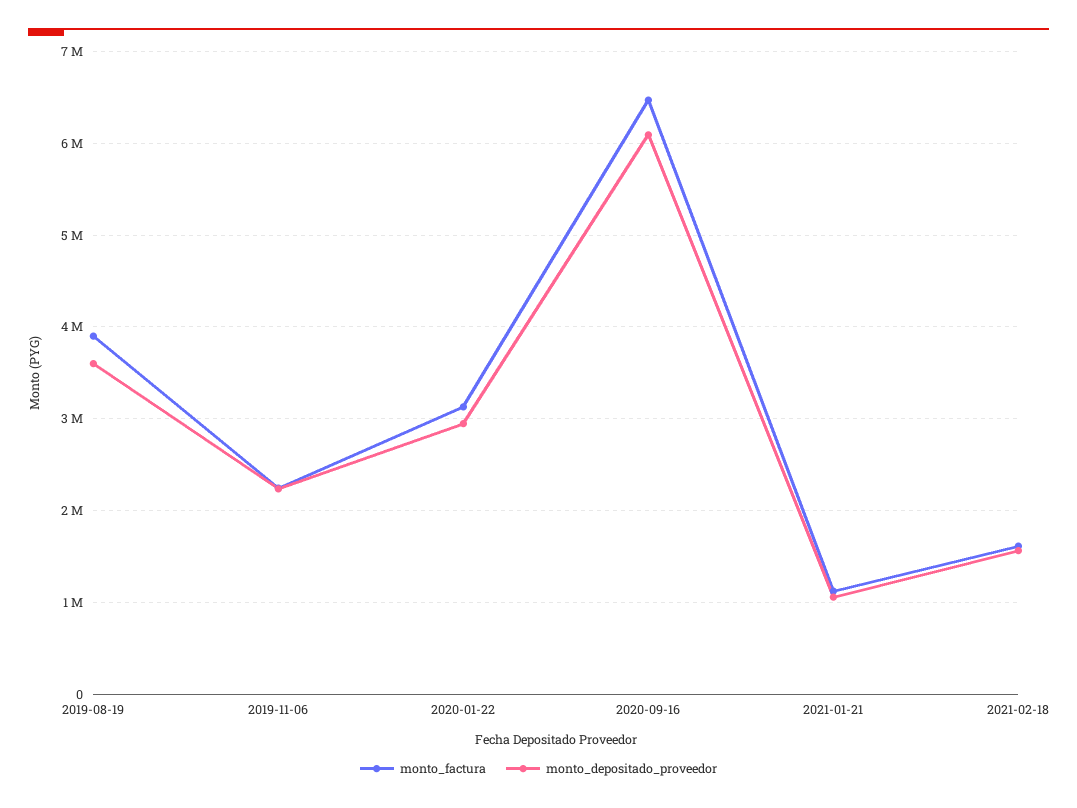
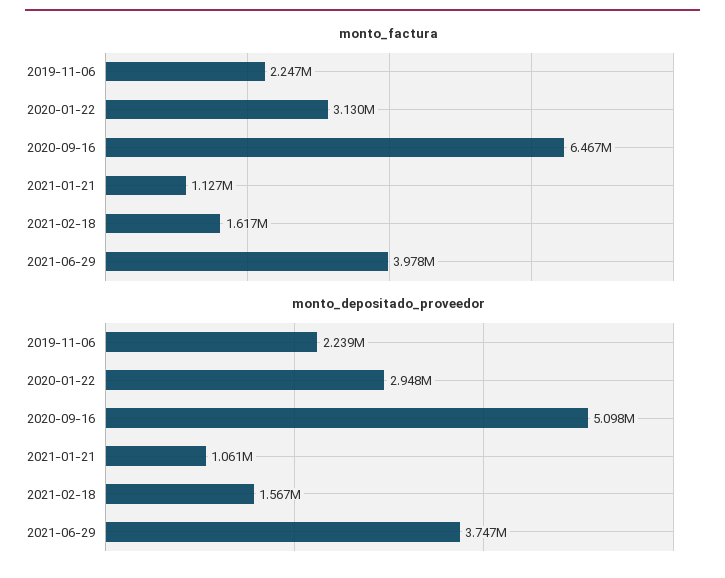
monto_factura, 2019-08-19: 3900000 -> none
monto_depositado_proveedor, 2019-08-19: 3600000 -> none
monto_depositado_proveedor, 2020-09-16: 6100000 -> 5098000
monto_factura, 2021-06-29: none -> 3978000
monto_depositado_proveedor, 2021-06-29: none -> 3747000

